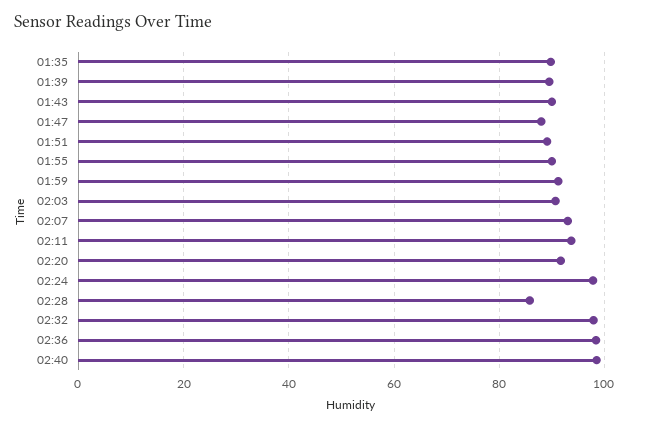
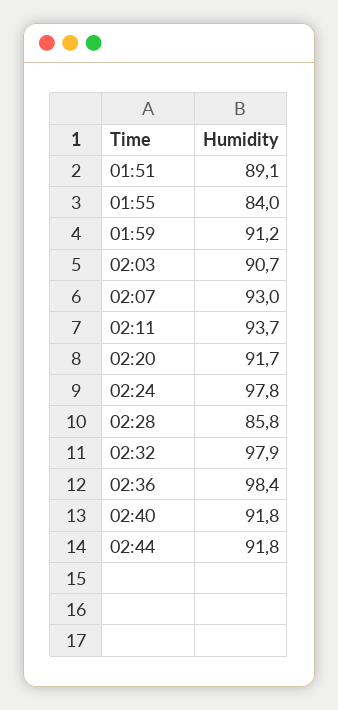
01:35: 90 -> none
01:39: 90 -> none
01:43: 90 -> none
01:47: 88 -> none
01:55: 90 -> 84
02:40: 98 -> 91.8
02:44: none -> 91.8

